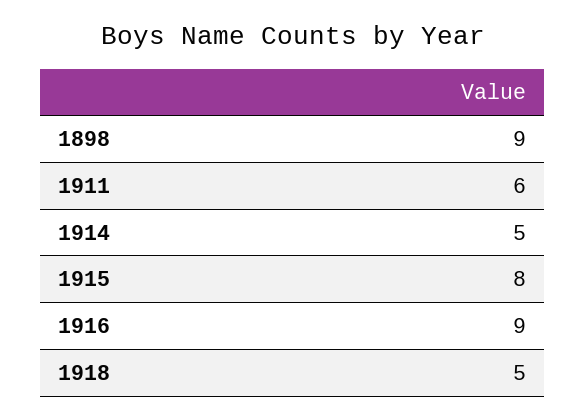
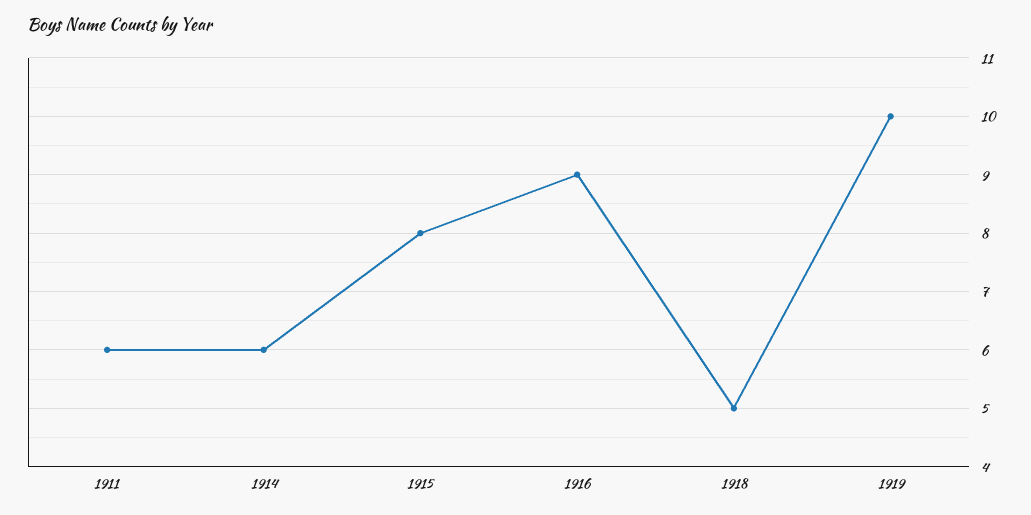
1898: 9 -> none
1914: 5 -> 6
1919: none -> 10

